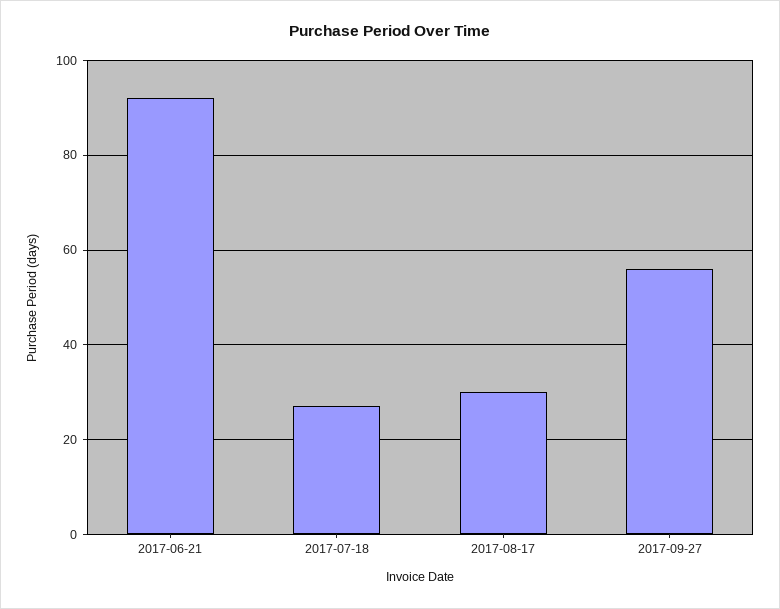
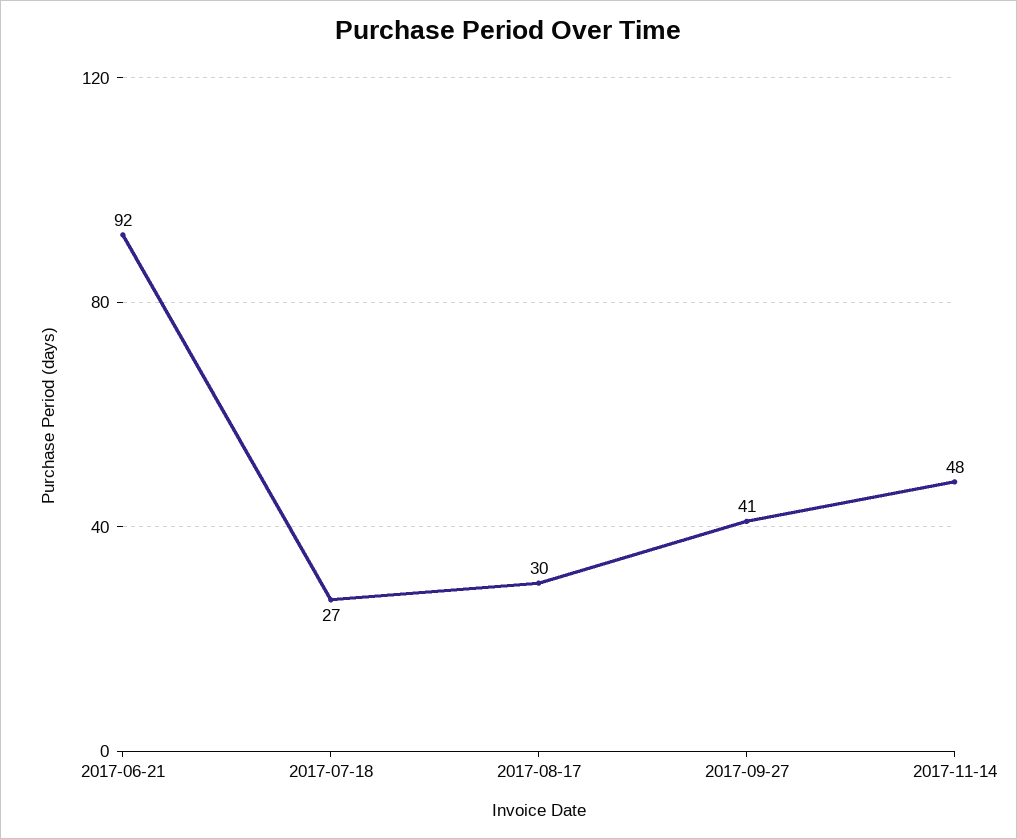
2017-09-27: 55 -> 41
2017-11-14: none -> 48

